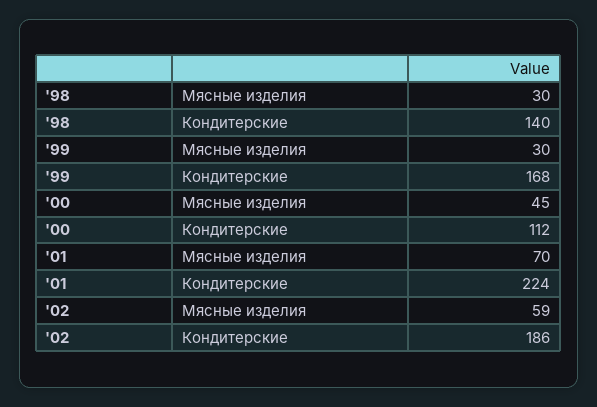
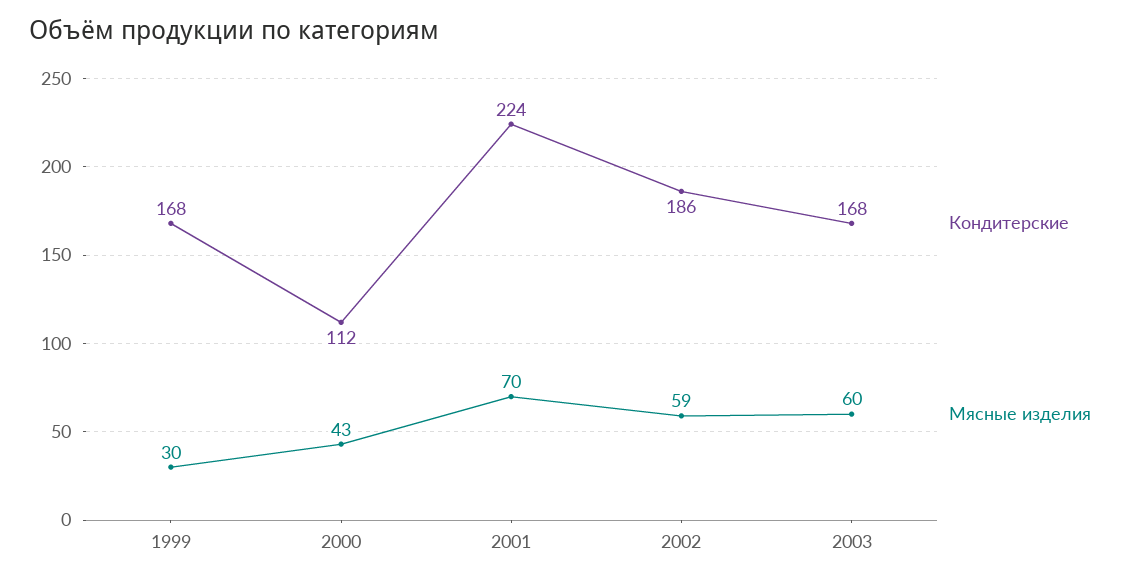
Мясные изделия, '98: 30 -> none
Кондитерские, '98: 140 -> none
Мясные изделия, '00: 45 -> 43
Кондитерские, 2003: none -> 168
Мясные изделия, 2003: none -> 60

